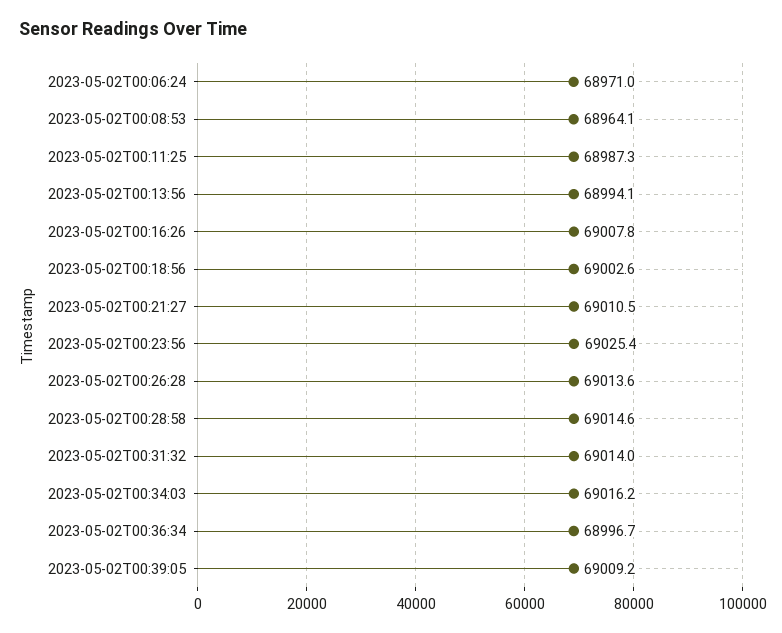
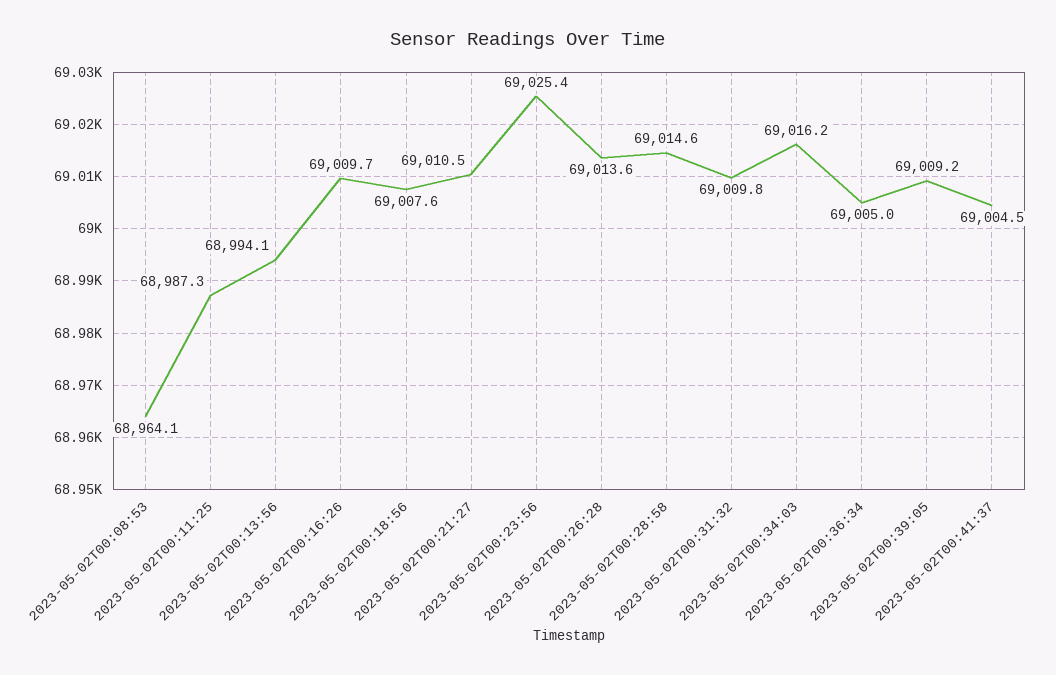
2023-05-02T00:06:24: 68971 -> none
2023-05-02T00:16:26: 69007.8 -> 69009.7
2023-05-02T00:18:56: 69002.6 -> 69007.6
2023-05-02T00:31:32: 69014 -> 69009.8
2023-05-02T00:36:34: 68996.7 -> 69005
2023-05-02T00:41:37: none -> 69004.5

